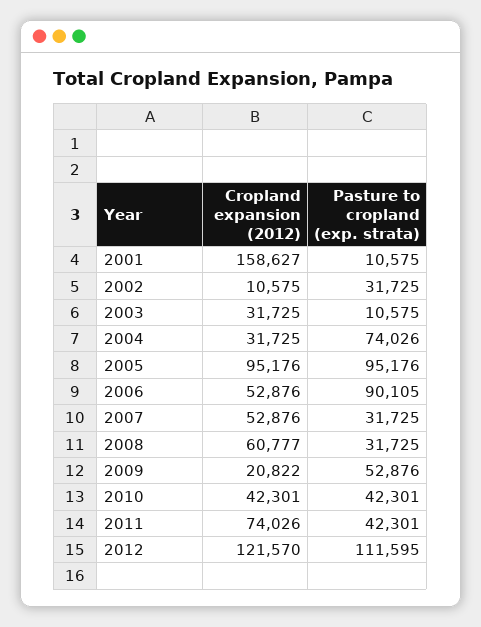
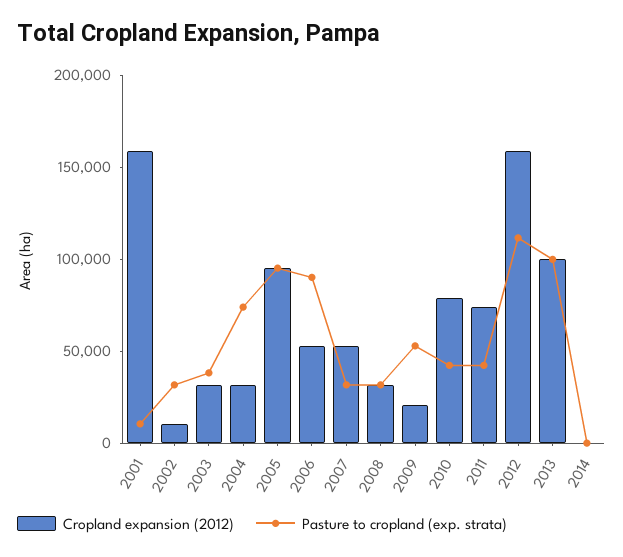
Pasture to cropland (exp. strata), 2003: 10575 -> 40000
Cropland expansion (2012), 2008: 60777 -> 30000
Cropland expansion (2012), 2010: 42301 -> 80000
Cropland expansion (2012), 2012: 121570 -> 160000
Cropland expansion (2012), 2013: none -> 100000
Pasture to cropland (exp. strata), 2013: none -> 100000
Cropland expansion (2012), 2014: none -> 0
Pasture to cropland (exp. strata), 2014: none -> 0

